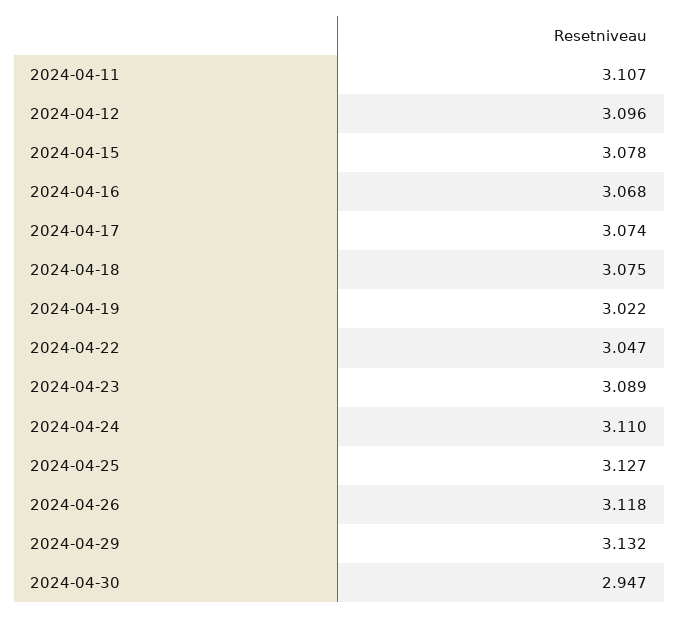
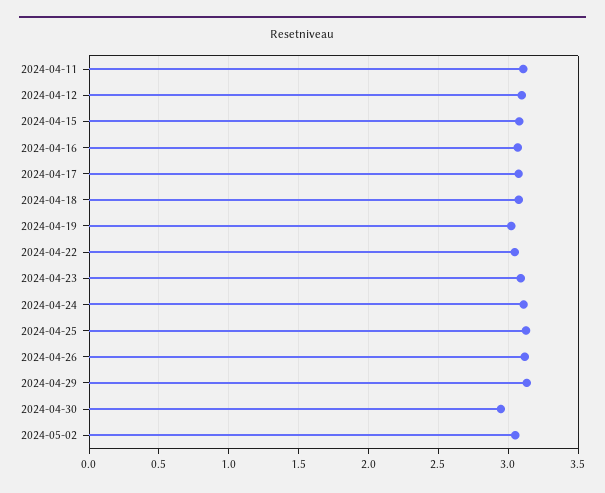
2024-05-02: none -> 3.05

